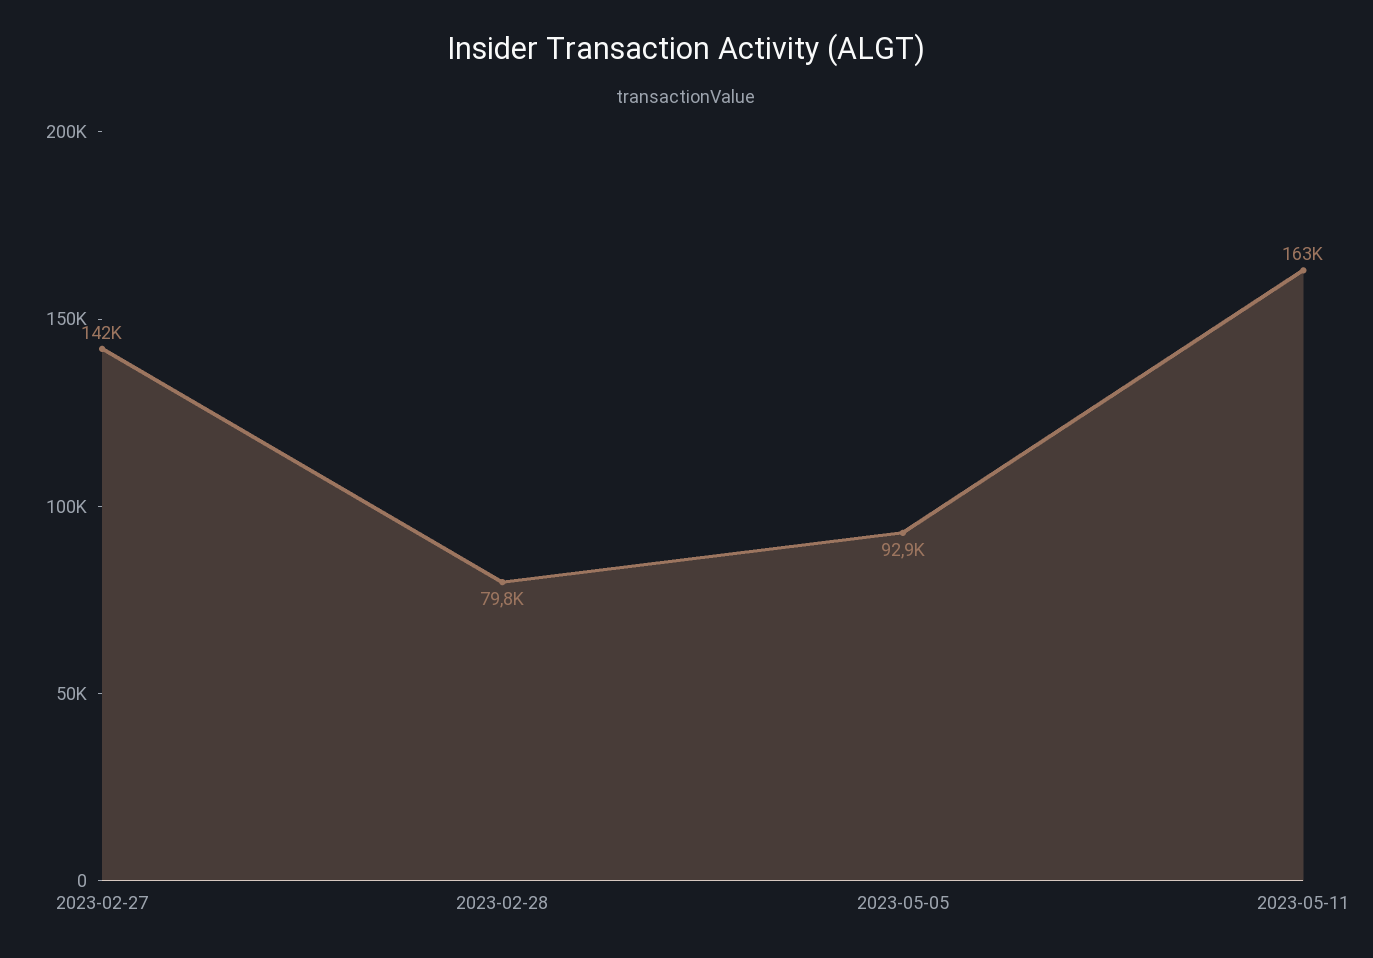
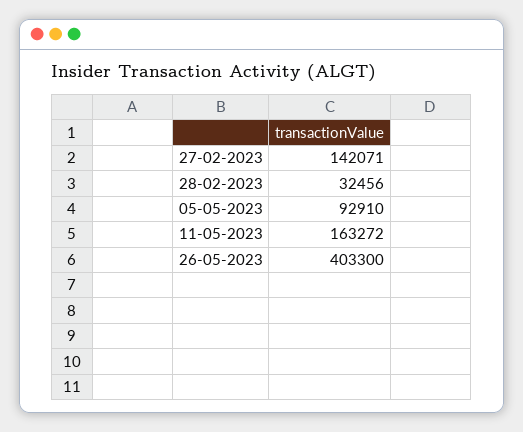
2023-02-28: 79800 -> 32456
26-05-2023: none -> 403300

